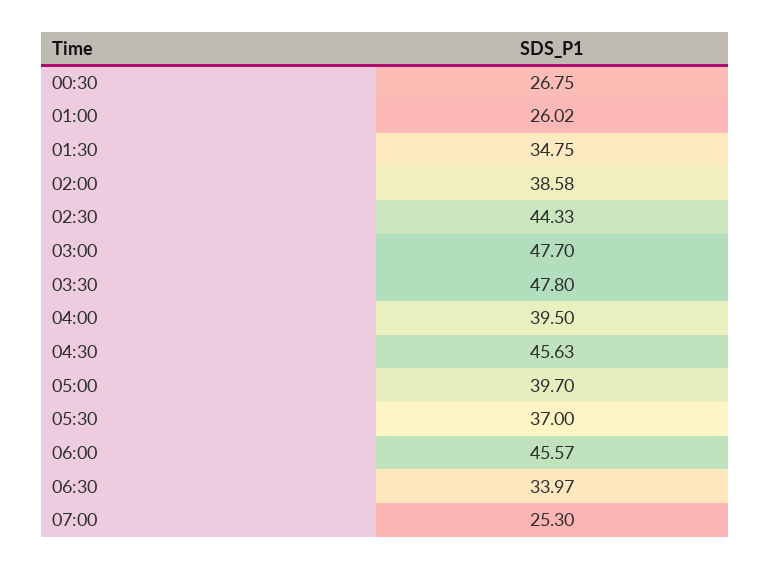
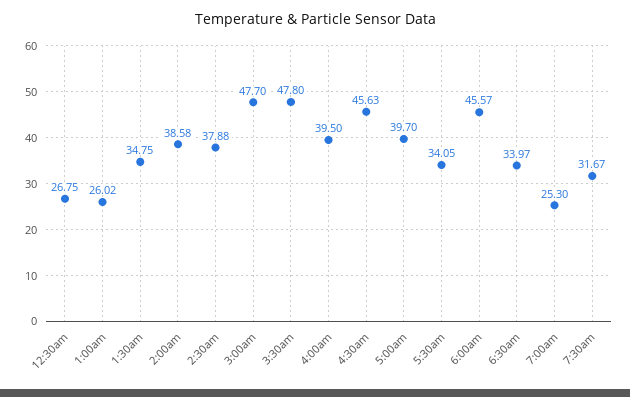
02:30: 44.33 -> 37.88
05:30: 37 -> 34.05
7:30am: none -> 31.67

